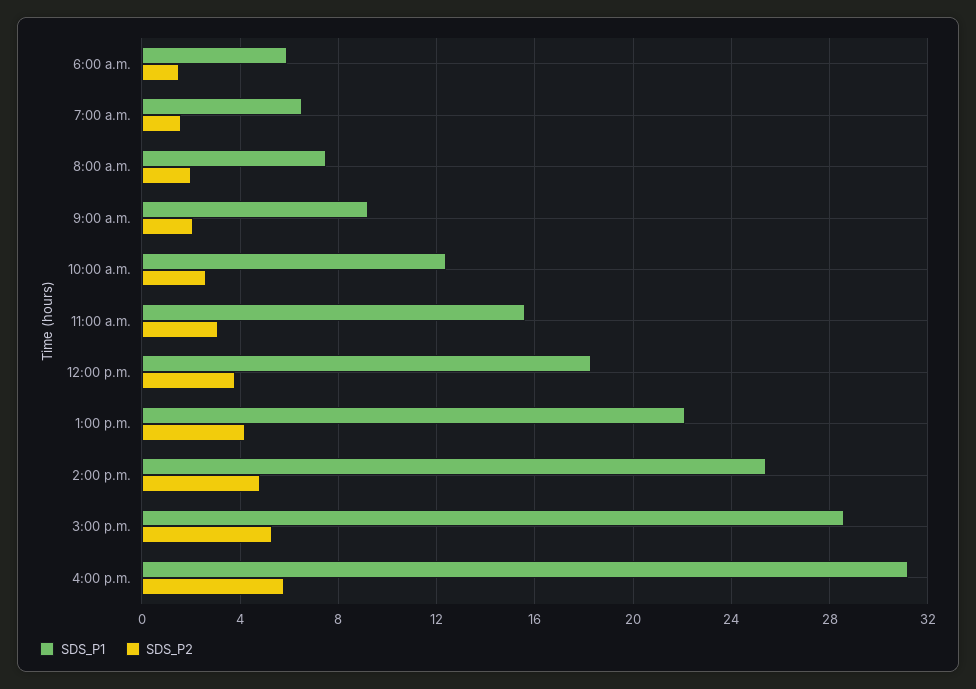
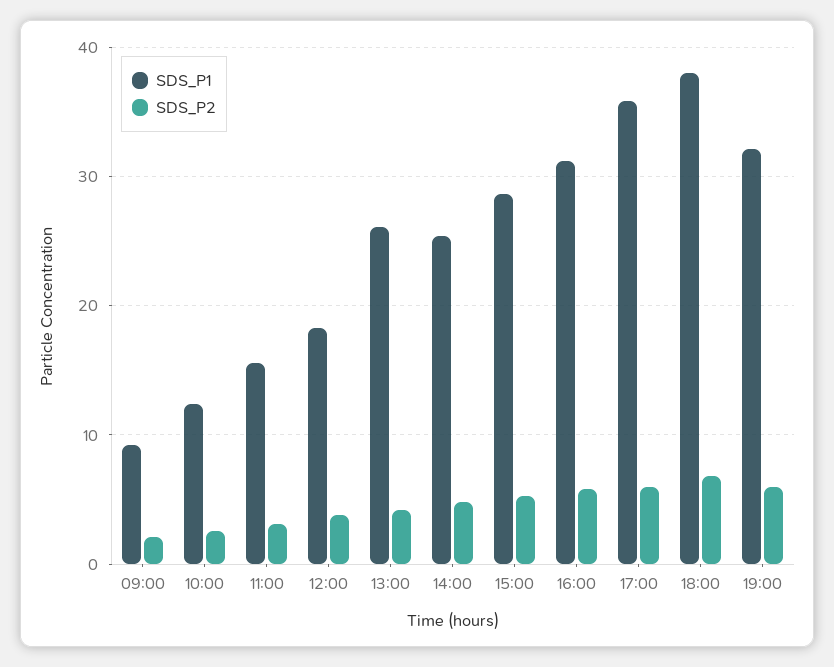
SDS_P1, 6:00 a.m.: 6 -> none
SDS_P2, 6:00 a.m.: 1.5 -> none
SDS_P1, 7:00 a.m.: 6.5 -> none
SDS_P2, 7:00 a.m.: 1.5 -> none
SDS_P1, 8:00 a.m.: 7.5 -> none
SDS_P2, 8:00 a.m.: 2 -> none
SDS_P1, 1:00 p.m.: 22 -> 26
SDS_P1, 17:00: none -> 36
SDS_P2, 17:00: none -> 6
SDS_P1, 18:00: none -> 38
SDS_P2, 18:00: none -> 7
SDS_P1, 19:00: none -> 32
SDS_P2, 19:00: none -> 6

